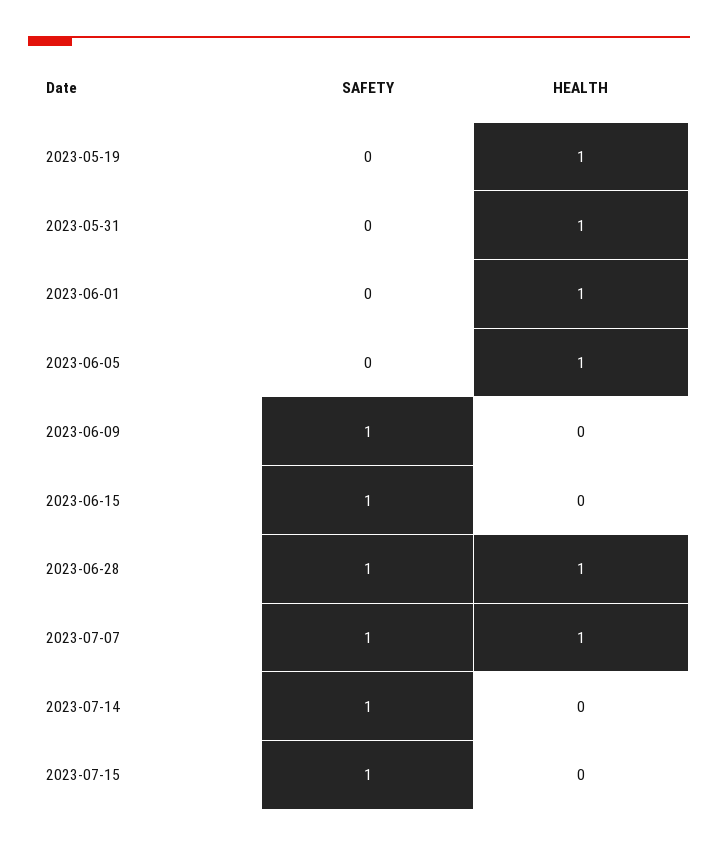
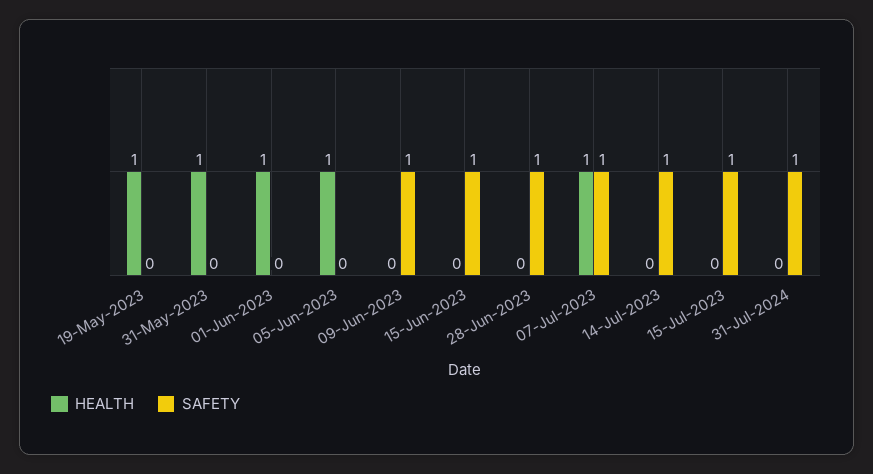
HEALTH, 2023-06-28: 1 -> 0
HEALTH, 31-Jul-2024: none -> 0
SAFETY, 31-Jul-2024: none -> 1

